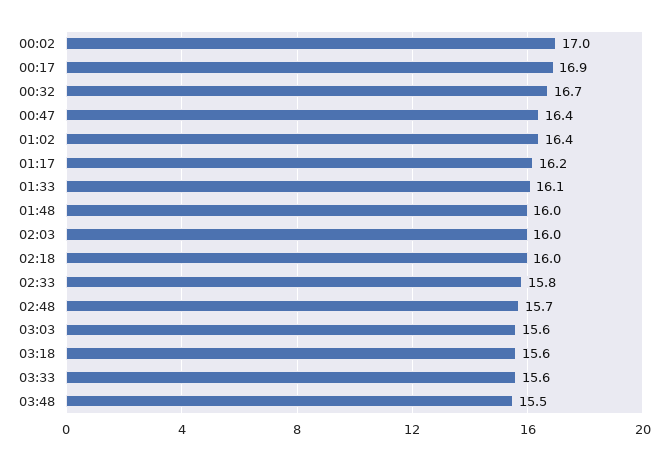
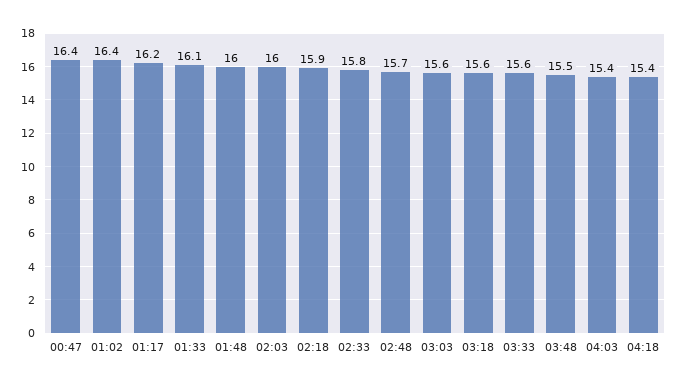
00:02: 17 -> none
00:17: 16.9 -> none
00:32: 16.7 -> none
02:18: 16 -> 15.9
04:03: none -> 15.4
04:18: none -> 15.4

